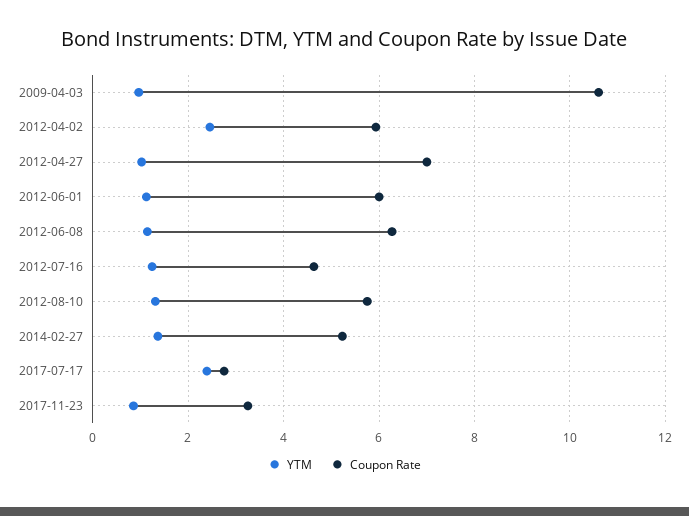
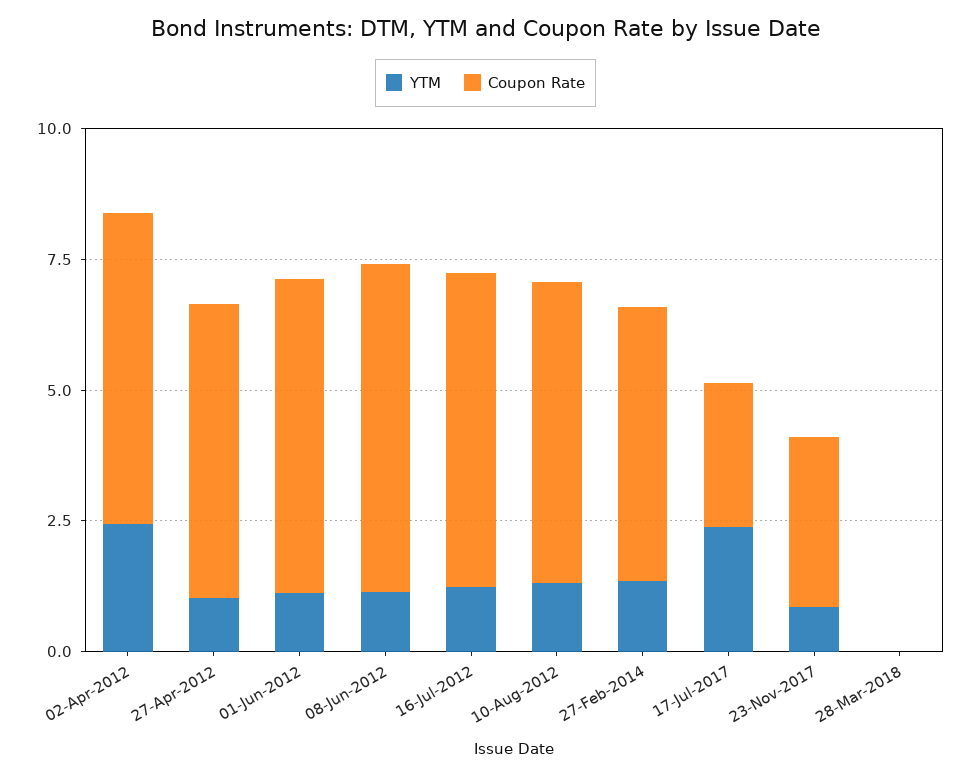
YTM, 2009-04-03: 1 -> none
Coupon Rate, 2009-04-03: 10.6 -> none
Coupon Rate, 2012-04-27: 7 -> 5.5
Coupon Rate, 2012-07-16: 4.6 -> 6
YTM, 28-Mar-2018: none -> 0
Coupon Rate, 28-Mar-2018: none -> 0

